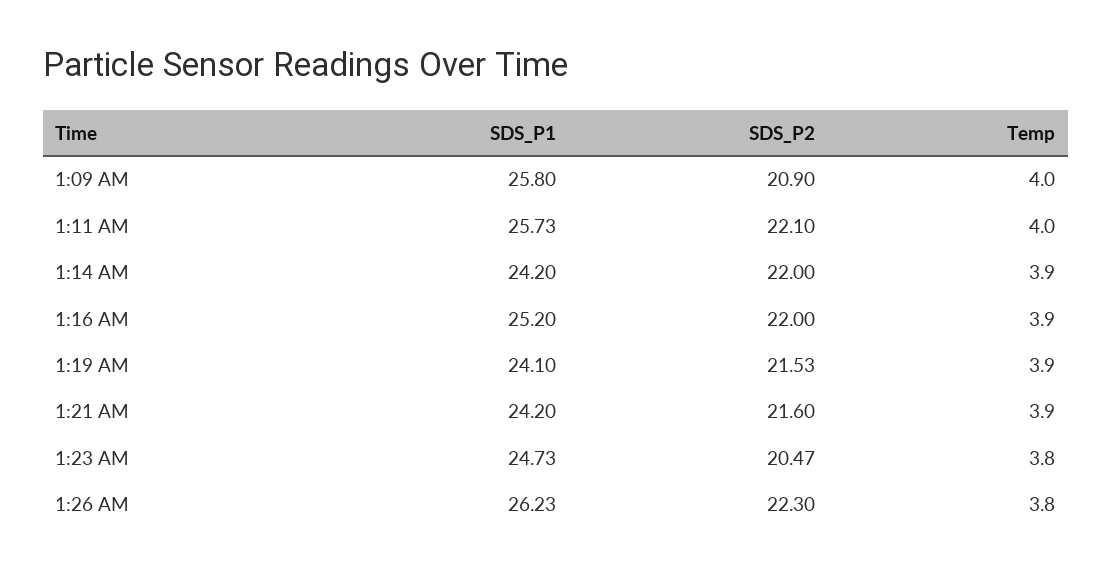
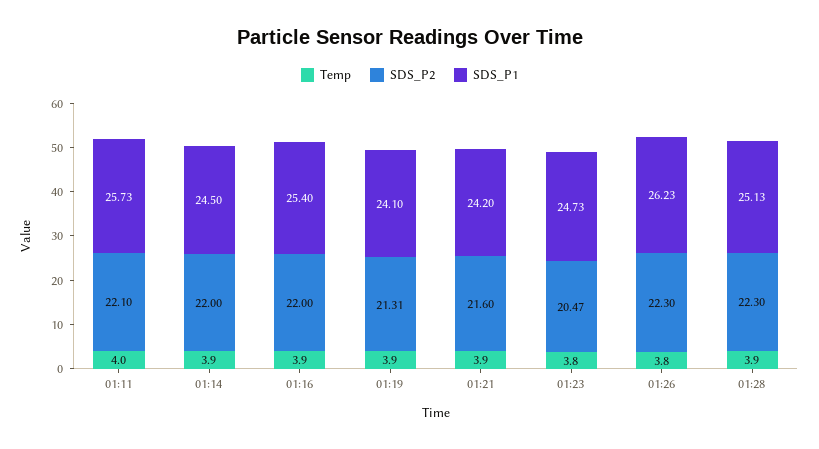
SDS_P1, 1:09 AM: 25.8 -> none
SDS_P2, 1:09 AM: 20.9 -> none
Temp, 1:09 AM: 4 -> none
SDS_P1, 1:14 AM: 24.2 -> 24.5
SDS_P1, 1:16 AM: 25.2 -> 25.4
SDS_P2, 1:19 AM: 21.53 -> 21.31
Temp, 01:28: none -> 3.9
SDS_P2, 01:28: none -> 22.3
SDS_P1, 01:28: none -> 25.13

